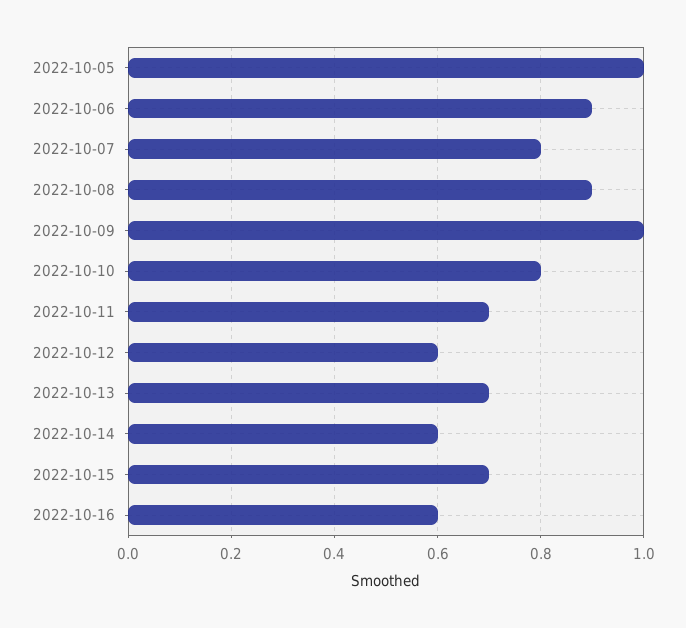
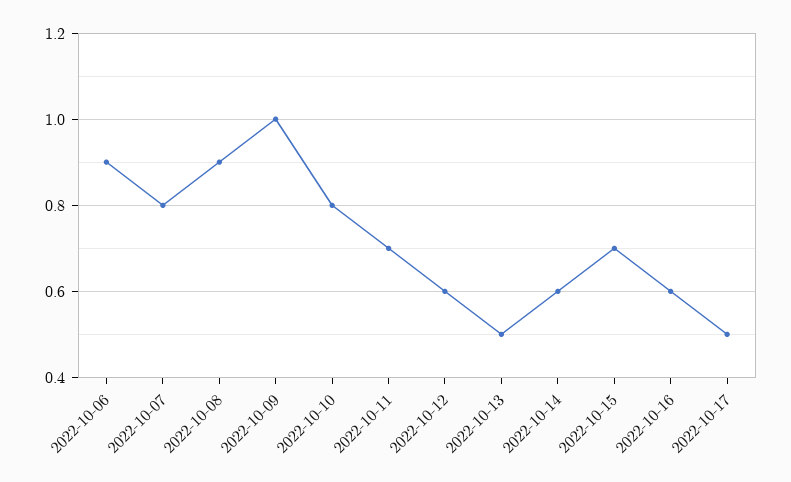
2022-10-05: 1 -> none
2022-10-13: 0.7 -> 0.5
2022-10-17: none -> 0.5

